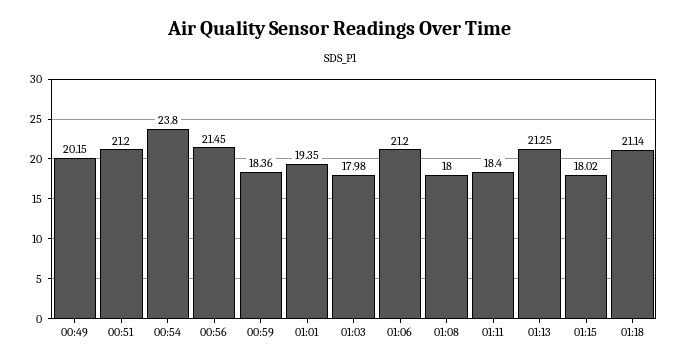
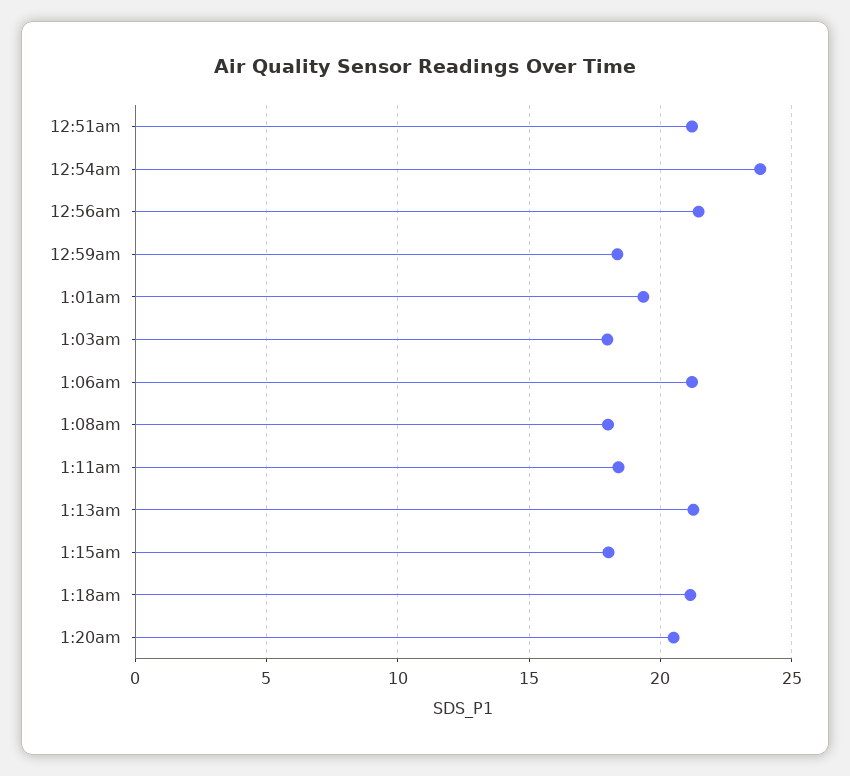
00:49: 20.15 -> none
1:20am: none -> 20.5

